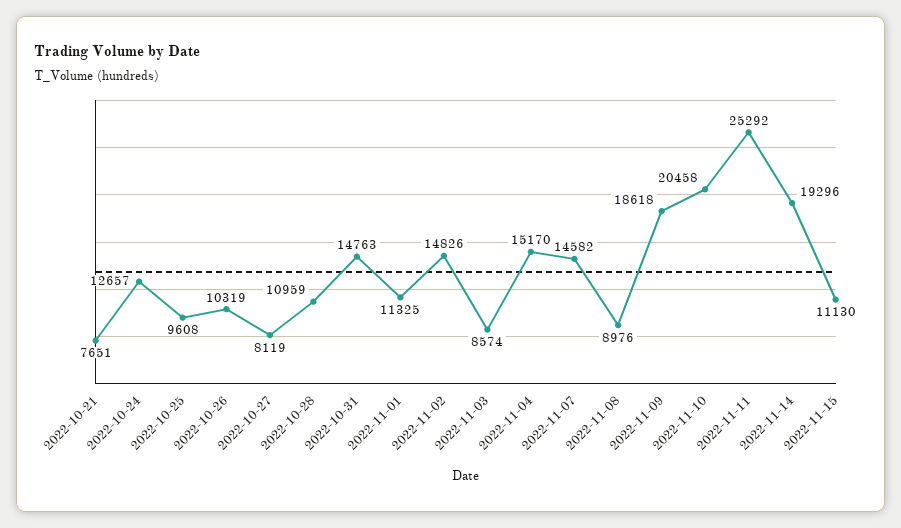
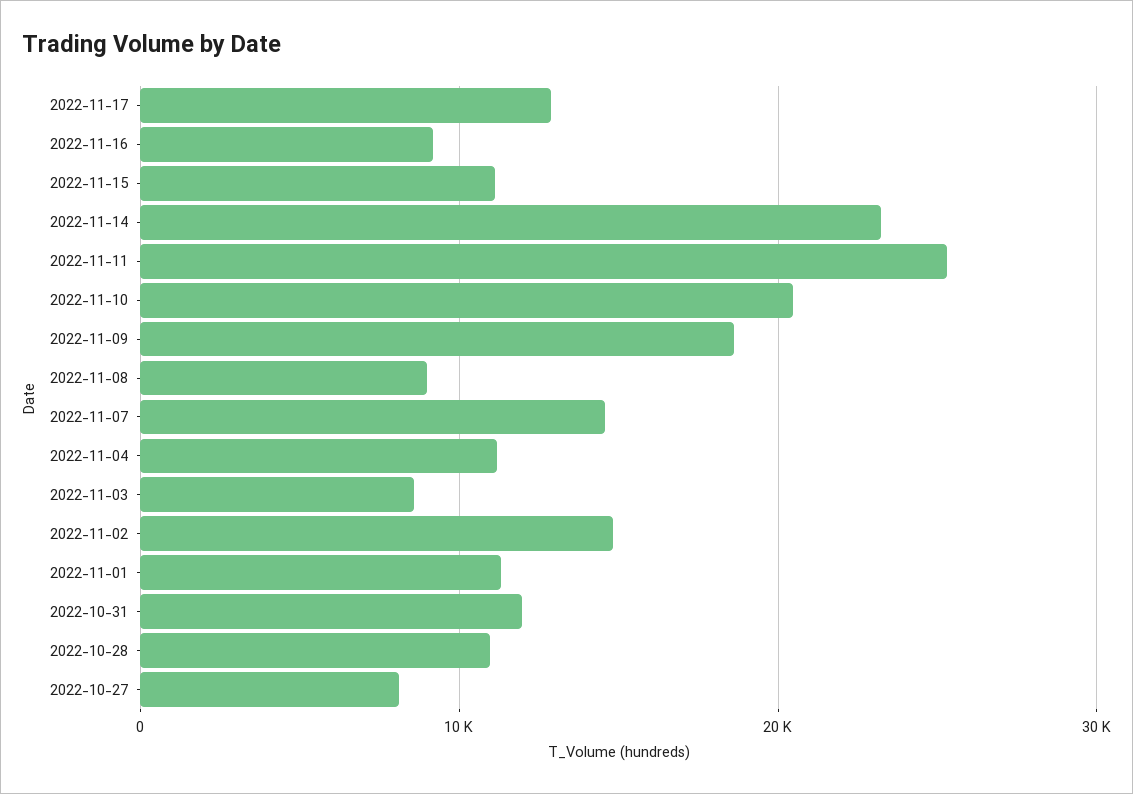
2022-10-21: 7651 -> none
2022-10-24: 12657 -> none
2022-10-25: 9608 -> none
2022-10-26: 10319 -> none
2022-10-31: 14763 -> 12000
2022-11-04: 15170 -> 11000
2022-11-14: 19296 -> 23000
2022-11-17: none -> 13000
2022-11-16: none -> 9000

